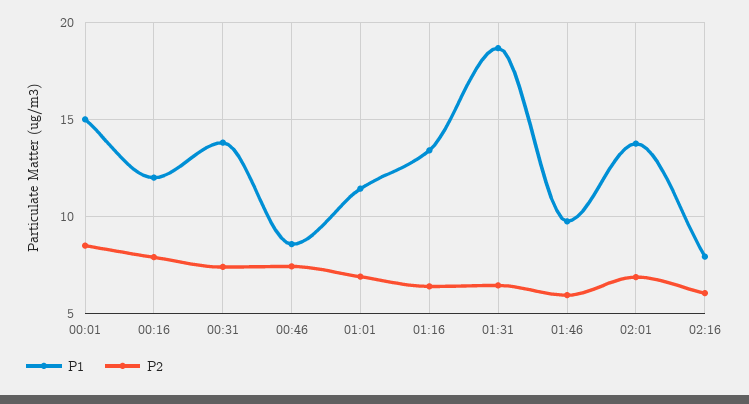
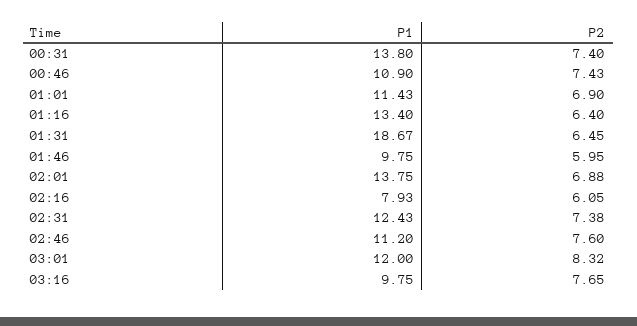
P1, 00:01: 15 -> none
P2, 00:01: 8.5 -> none
P1, 00:16: 12 -> none
P2, 00:16: 8 -> none
P1, 00:46: 8.5 -> 10.9
P1, 02:31: none -> 12.43
P2, 02:31: none -> 7.38
P1, 02:46: none -> 11.2
P2, 02:46: none -> 7.6
P1, 03:01: none -> 12
P2, 03:01: none -> 8.32
P1, 03:16: none -> 9.75
P2, 03:16: none -> 7.65

